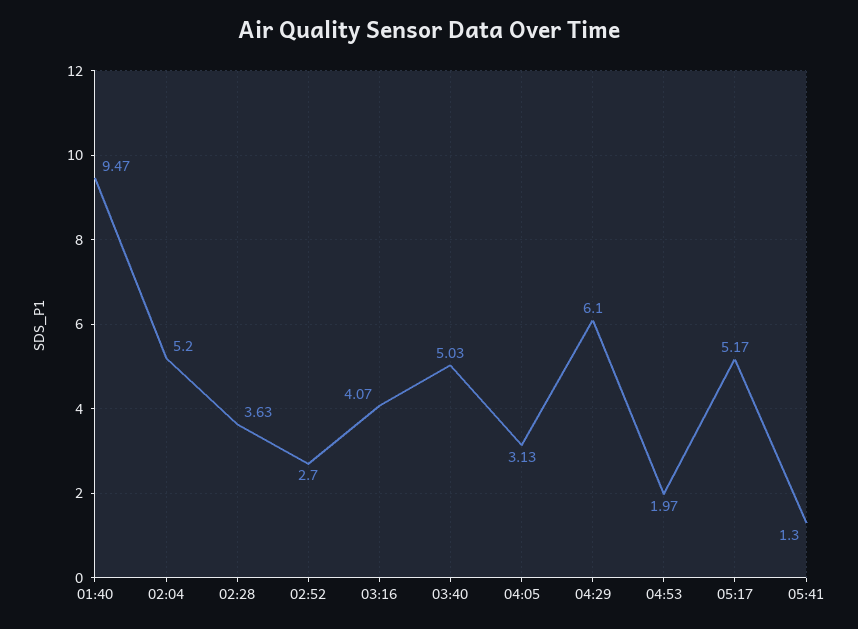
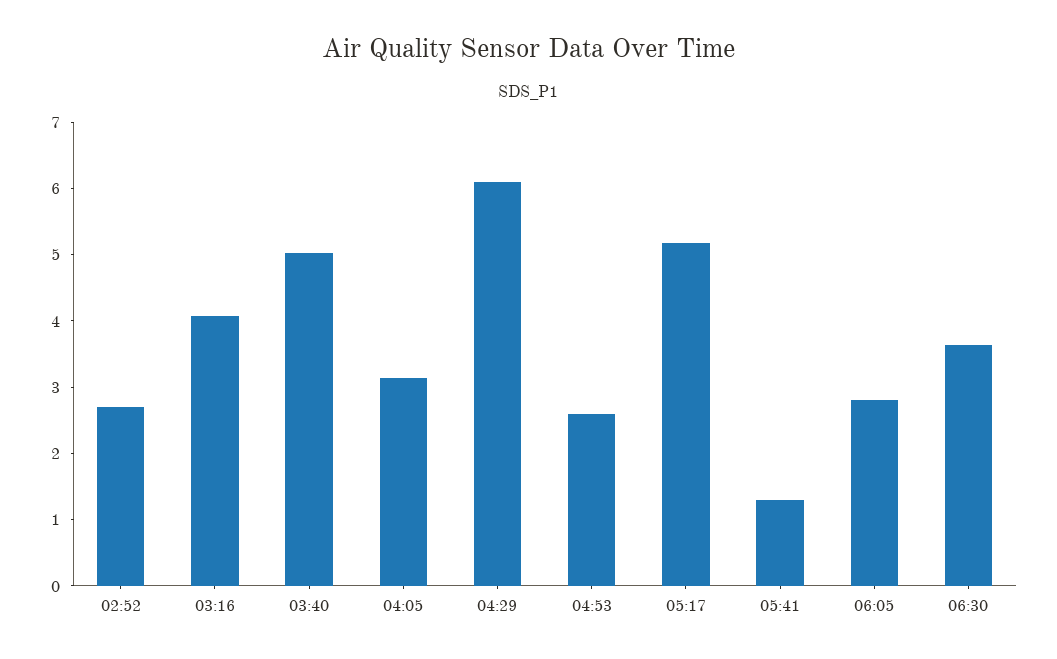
01:40: 9.47 -> none
02:04: 5.2 -> none
02:28: 3.63 -> none
04:53: 1.97 -> 2.6
06:05: none -> 2.8
06:30: none -> 3.6

